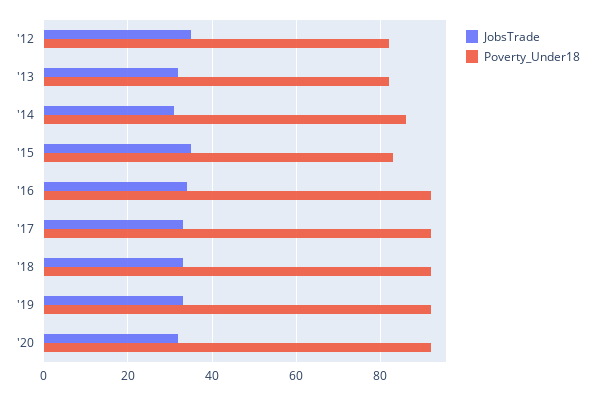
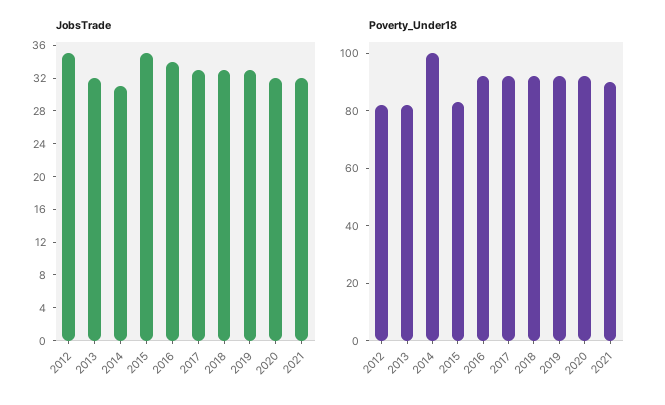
Poverty_Under18, '14: 85 -> 100
JobsTrade, 2021: none -> 32
Poverty_Under18, 2021: none -> 90

